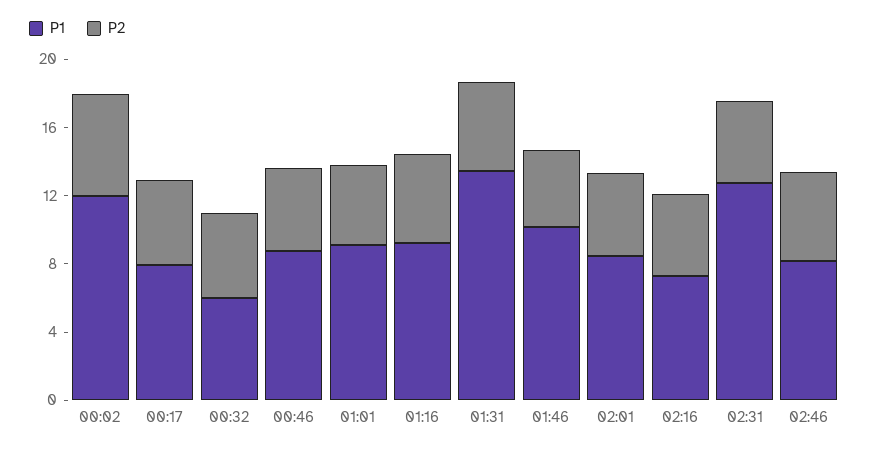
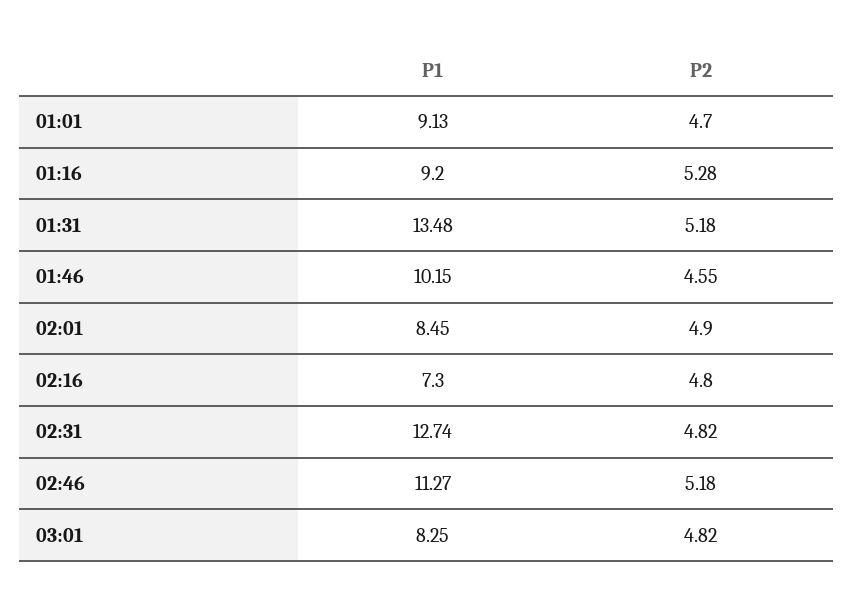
P1, 00:02: 12 -> none
P2, 00:02: 6 -> none
P1, 00:17: 8 -> none
P2, 00:17: 5 -> none
P1, 00:32: 6 -> none
P2, 00:32: 5 -> none
P1, 00:46: 9 -> none
P2, 00:46: 5 -> none
P1, 02:46: 8 -> 11.27
P1, 03:01: none -> 8.25
P2, 03:01: none -> 4.82

